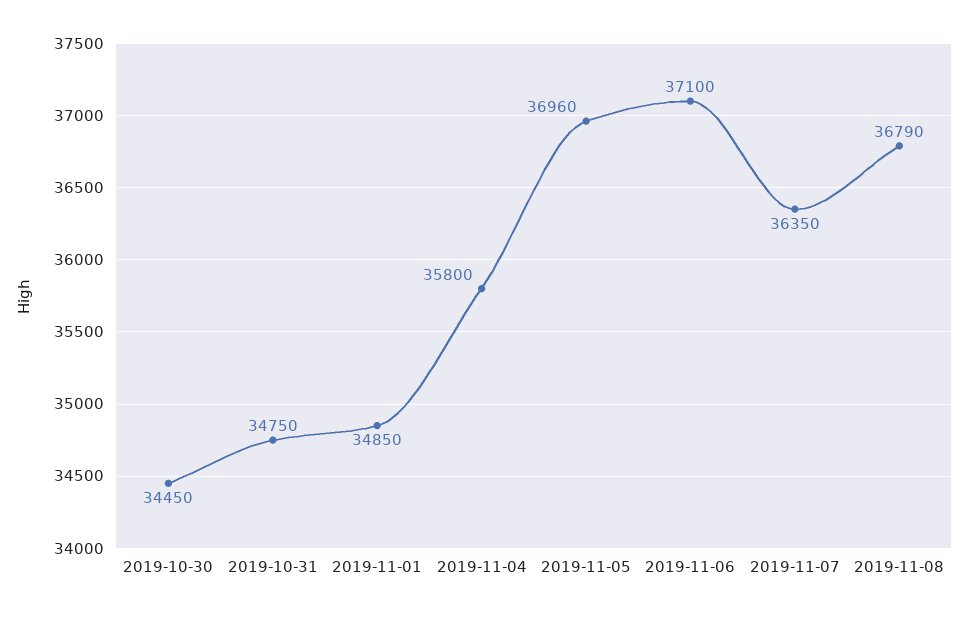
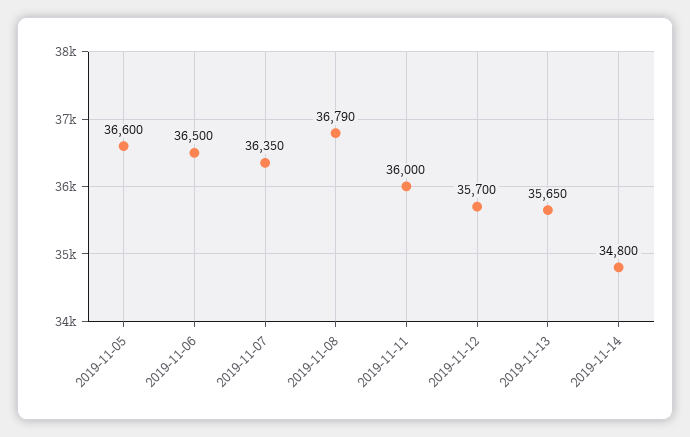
2019-10-30: 34450 -> none
2019-10-31: 34750 -> none
2019-11-01: 34850 -> none
2019-11-04: 35800 -> none
2019-11-05: 36960 -> 36600
2019-11-06: 37100 -> 36500
2019-11-11: none -> 36000
2019-11-12: none -> 35700
2019-11-13: none -> 35650
2019-11-14: none -> 34800

